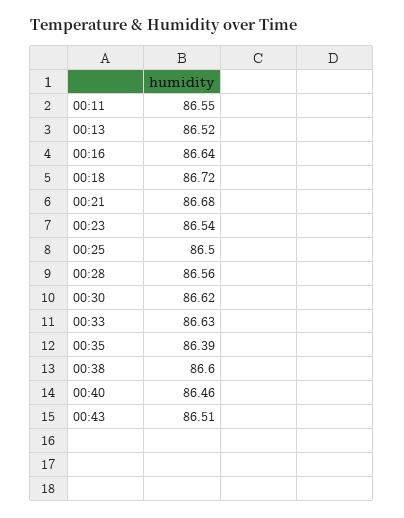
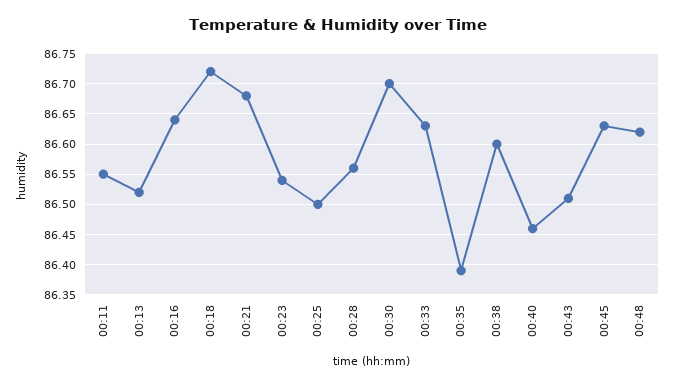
00:30: 86.62 -> 86.7
00:45: none -> 86.63
00:48: none -> 86.62

